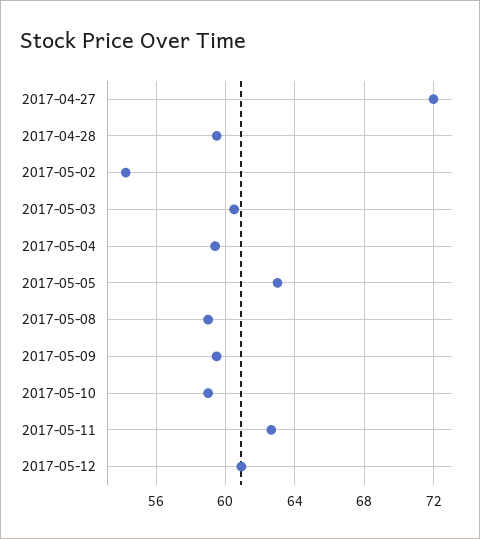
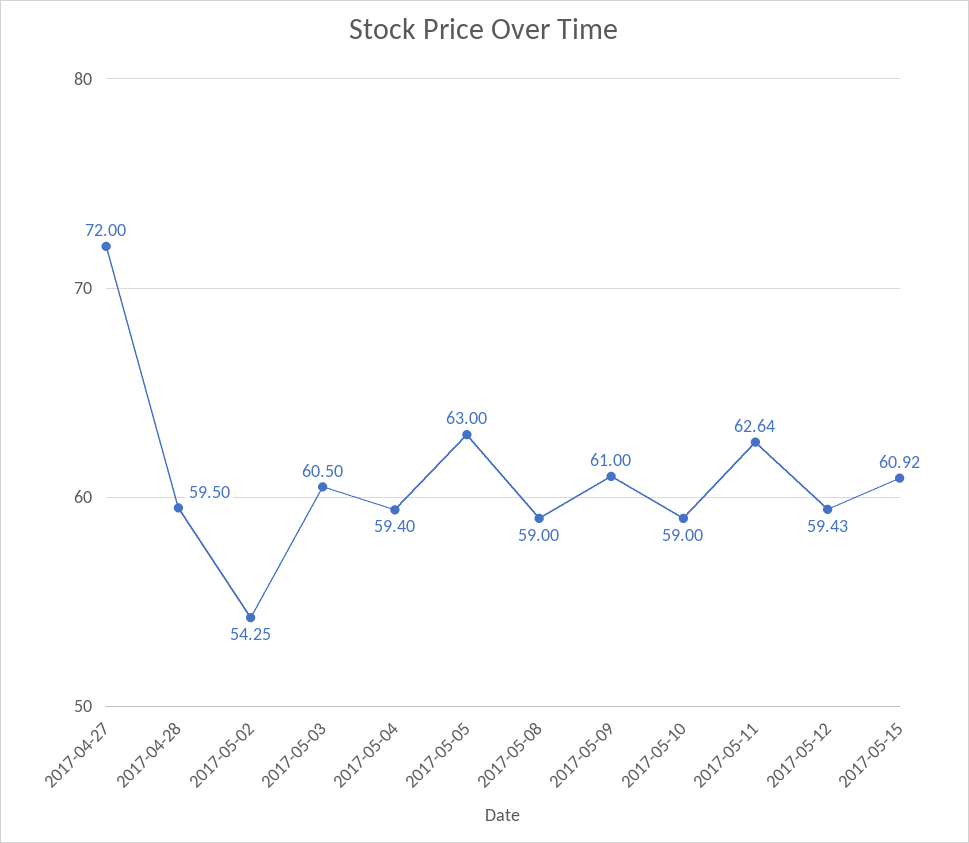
2017-05-09: 59.5 -> 61
2017-05-12: 61 -> 59.43
2017-05-15: none -> 60.92

